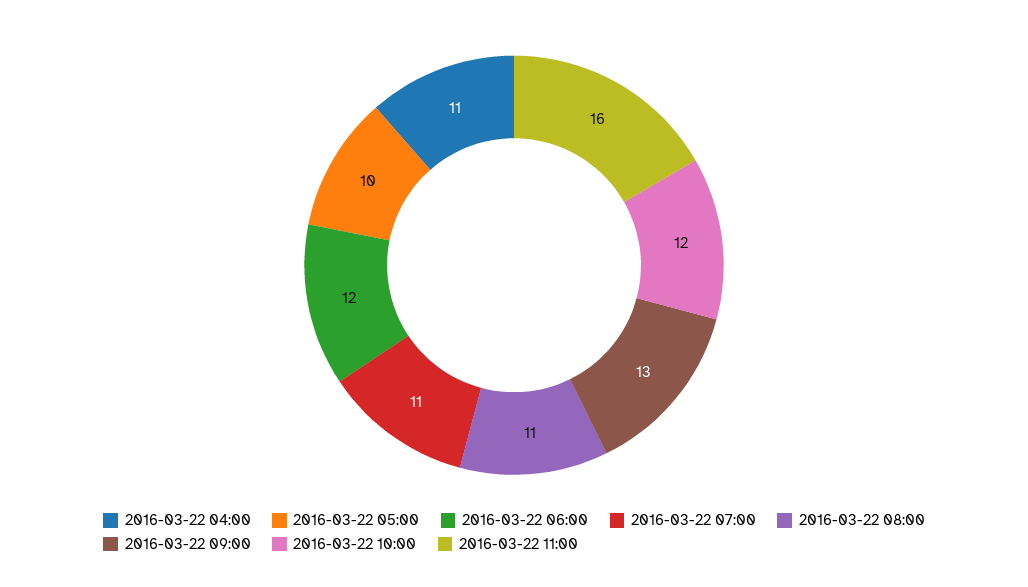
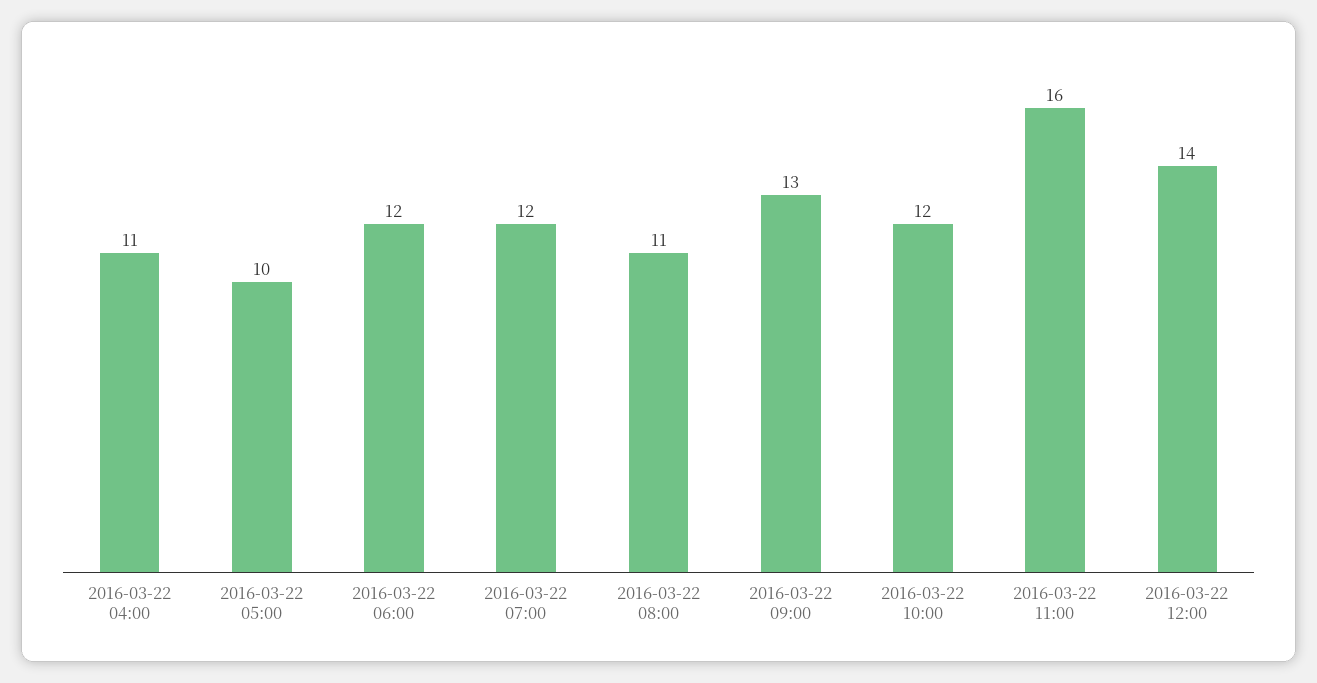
2016-03-22 07:00: 11 -> 12
2016-03-22 12:00: none -> 14

